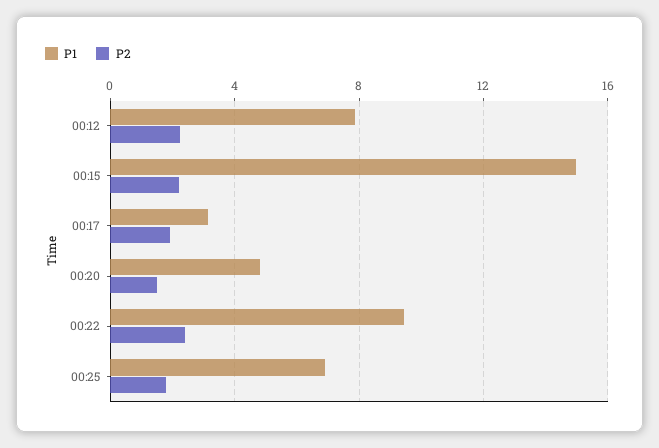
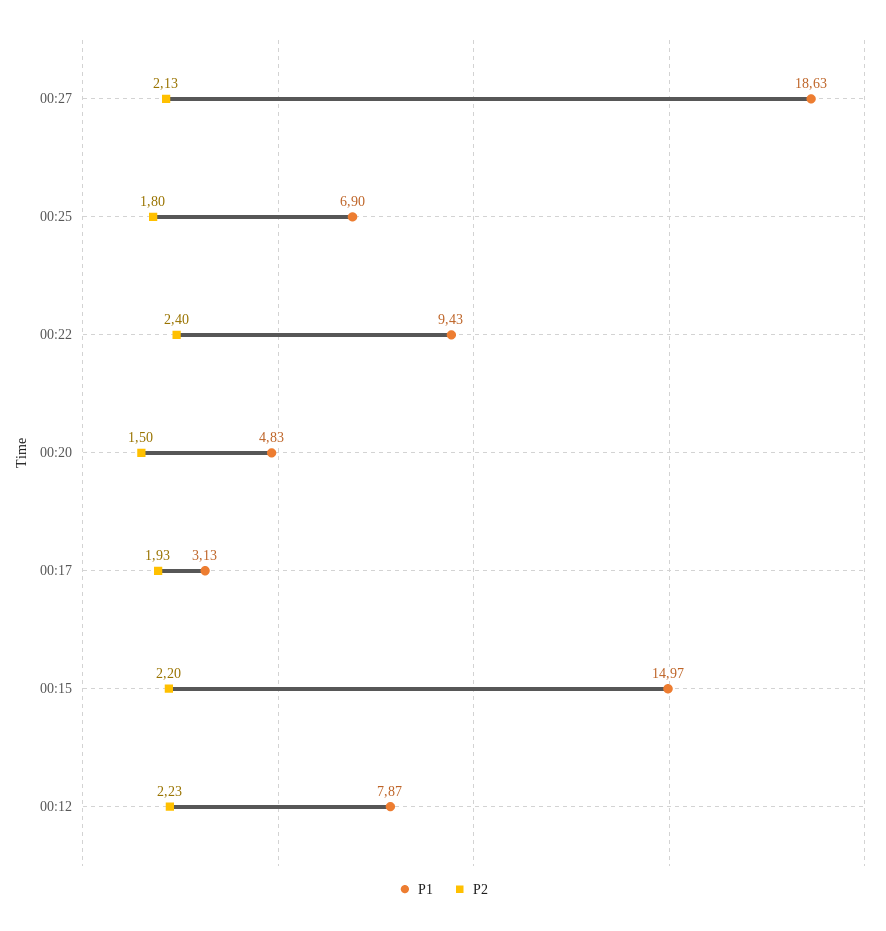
P1, 00:27: none -> 18.63
P2, 00:27: none -> 2.13

